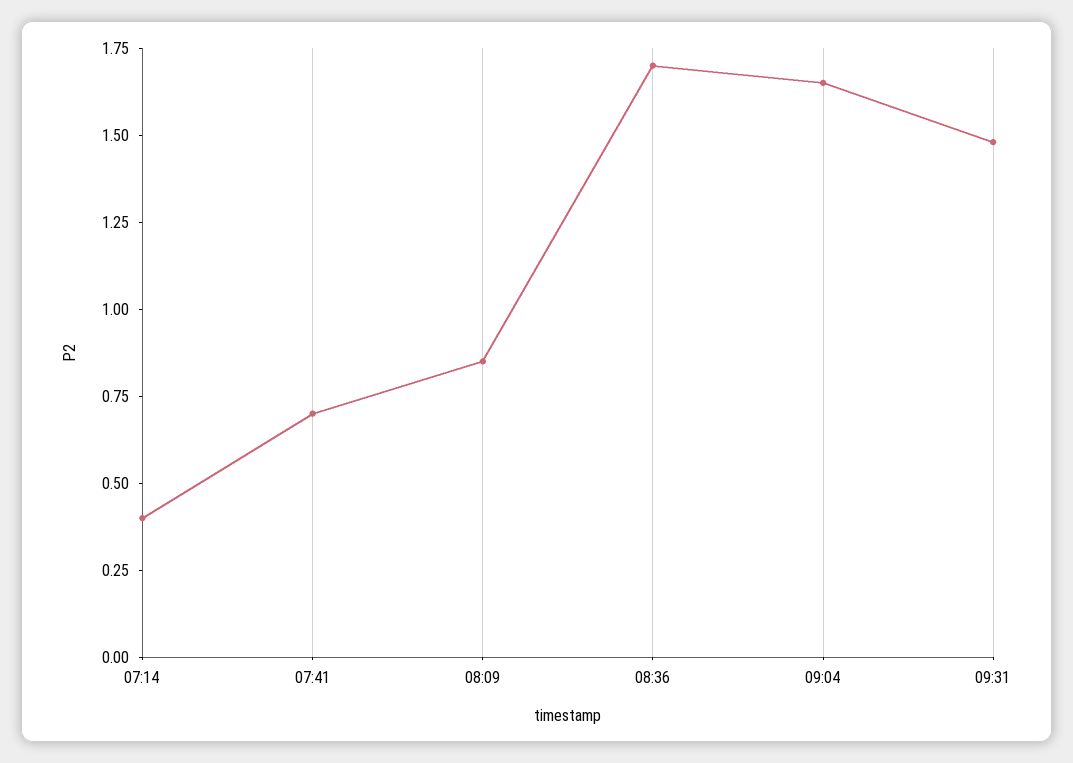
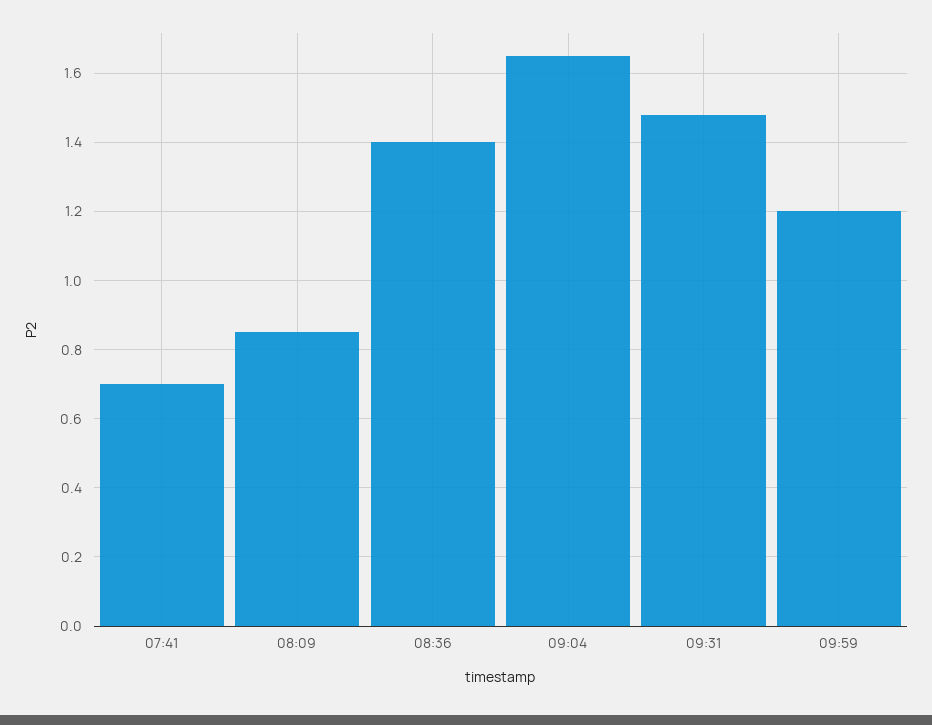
07:14: 0.4 -> none
08:36: 1.7 -> 1.4
09:59: none -> 1.2

